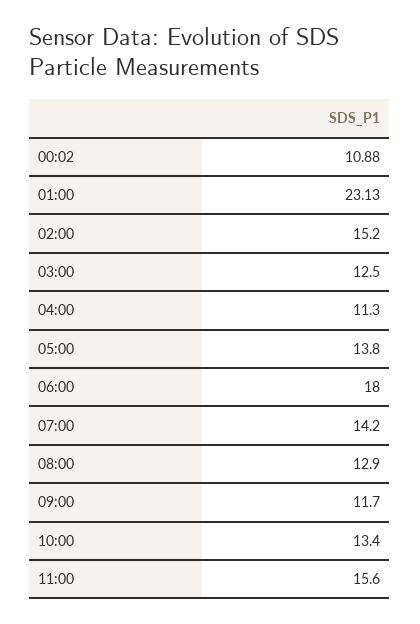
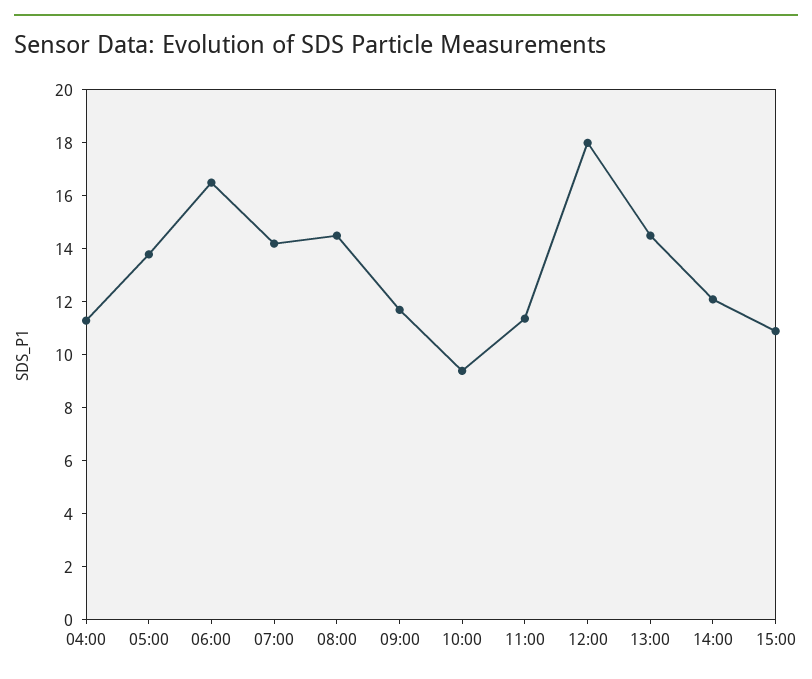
00:02: 10.88 -> none
01:00: 23.13 -> none
02:00: 15.2 -> none
03:00: 12.5 -> none
06:00: 18 -> 16.5
08:00: 12.9 -> 14.5
10:00: 13.4 -> 9.5
11:00: 15.6 -> 11.5
12:00: none -> 18
13:00: none -> 14.5
14:00: none -> 12
15:00: none -> 11

